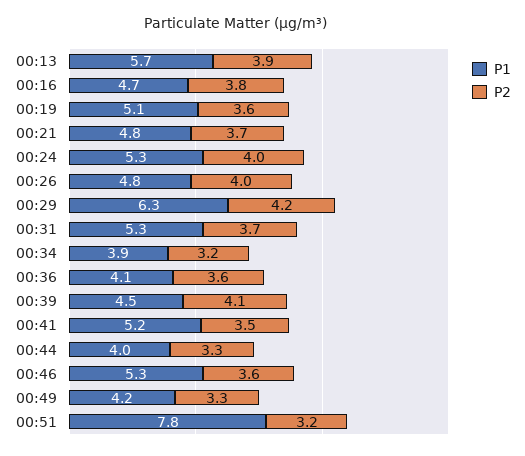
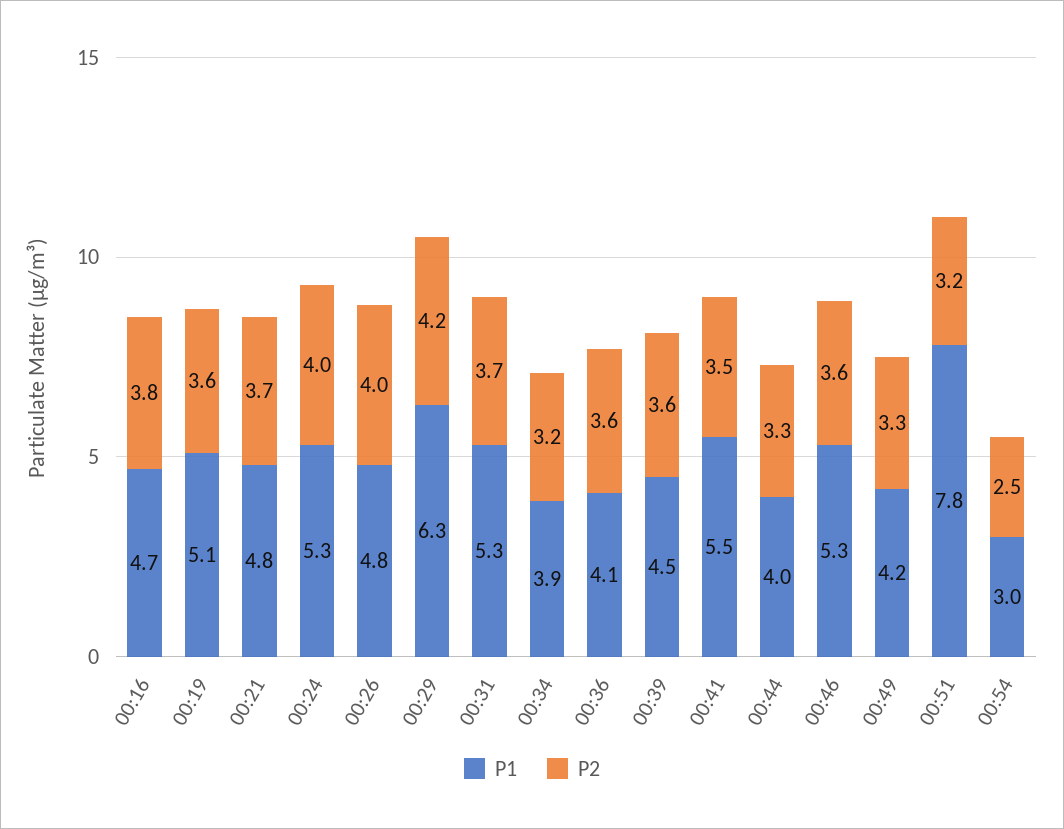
P1, 00:13: 5.7 -> none
P2, 00:13: 3.9 -> none
P2, 00:39: 4.1 -> 3.6
P1, 00:41: 5.2 -> 5.5
P1, 00:54: none -> 3
P2, 00:54: none -> 2.5

